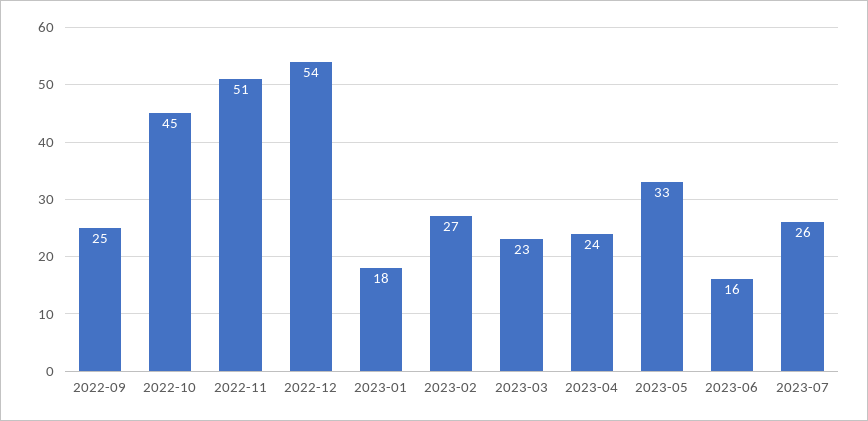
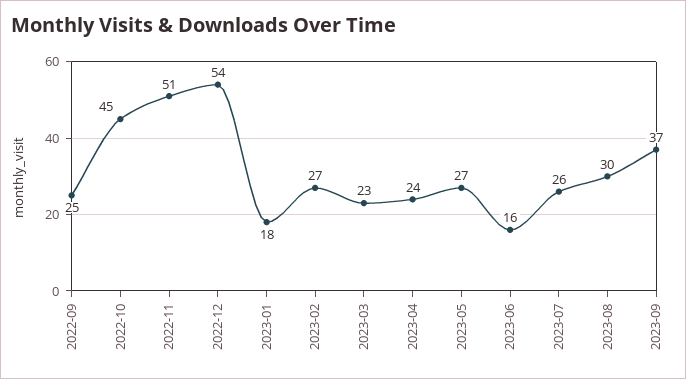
2023-05: 33 -> 27
2023-08: none -> 30
2023-09: none -> 37

